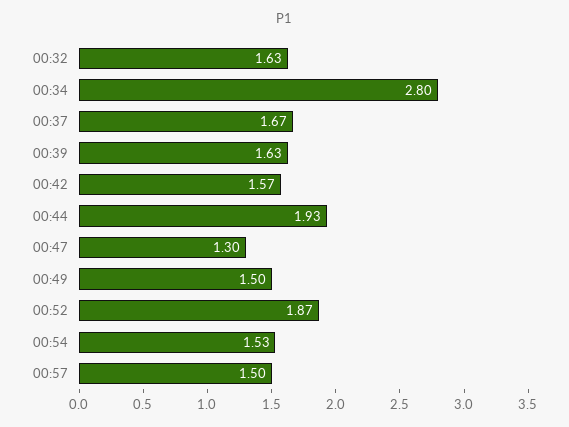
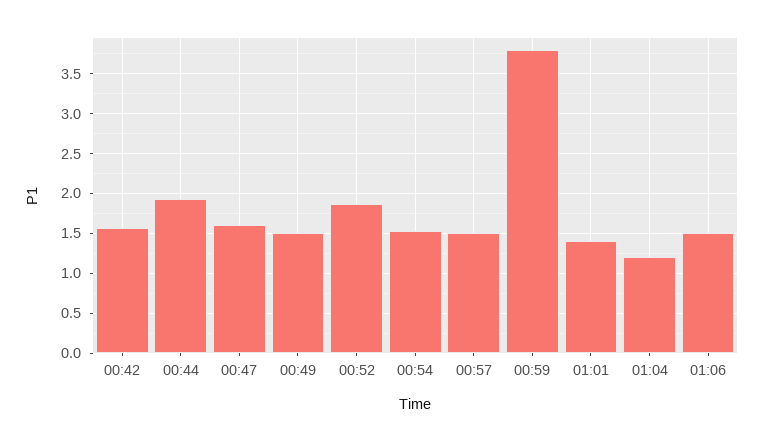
00:32: 1.63 -> none
00:34: 2.8 -> none
00:37: 1.67 -> none
00:39: 1.63 -> none
00:47: 1.3 -> 1.6
00:59: none -> 3.8
01:01: none -> 1.4
01:04: none -> 1.2
01:06: none -> 1.5

